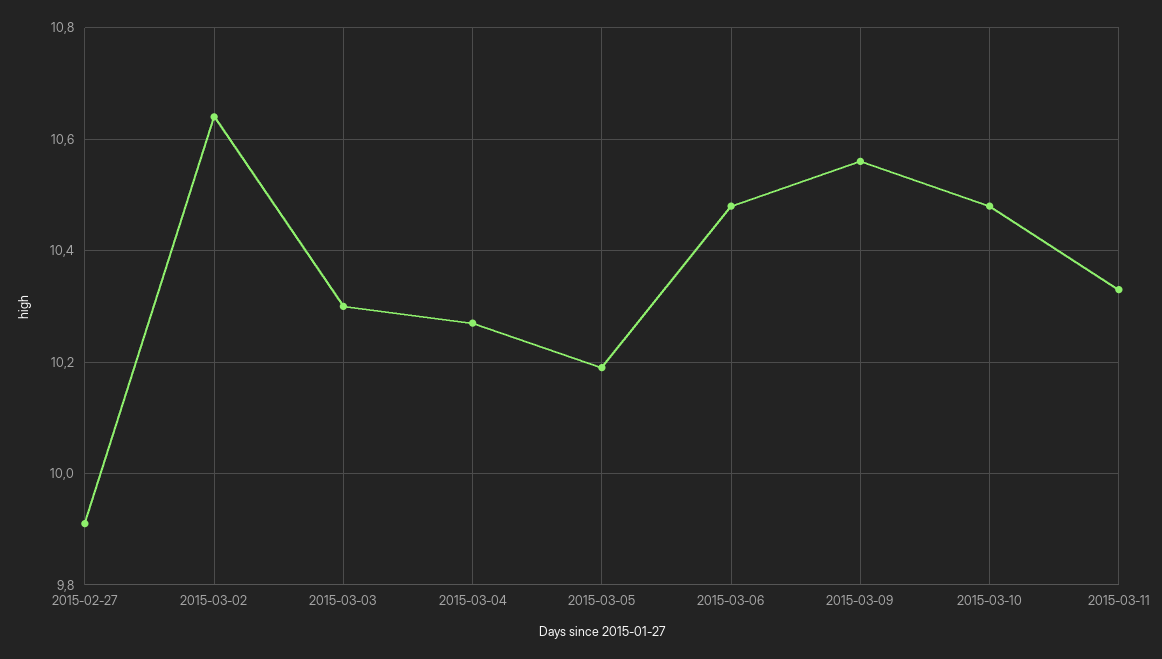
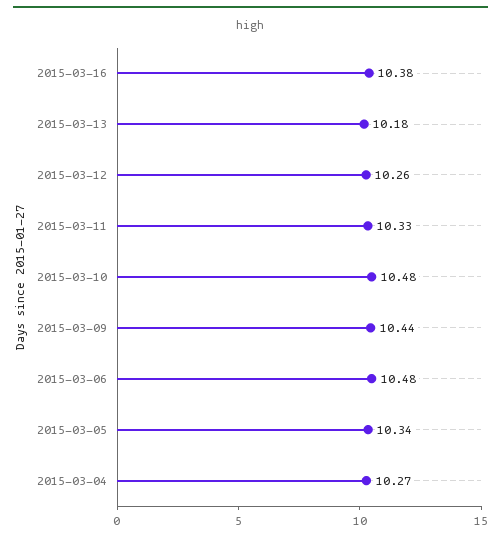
2015-02-27: 9.9 -> none
2015-03-02: 10.65 -> none
2015-03-03: 10.3 -> none
2015-03-05: 10.2 -> 10.34
2015-03-09: 10.55 -> 10.44
2015-03-16: none -> 10.38
2015-03-13: none -> 10.18
2015-03-12: none -> 10.26

